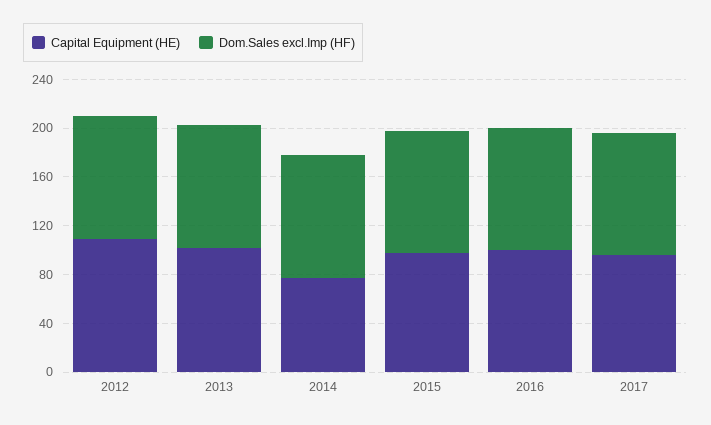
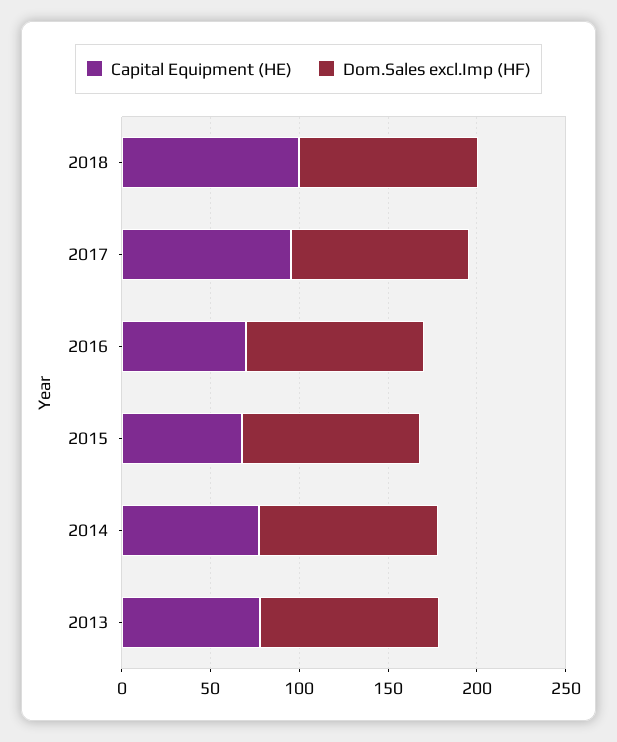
Capital Equipment (HE), 2012: 110 -> none
Dom.Sales excl.Imp (HF), 2012: 100 -> none
Capital Equipment (HE), 2013: 100 -> 80
Capital Equipment (HE), 2015: 100 -> 70
Capital Equipment (HE), 2016: 100 -> 70
Capital Equipment (HE), 2018: none -> 100
Dom.Sales excl.Imp (HF), 2018: none -> 100

